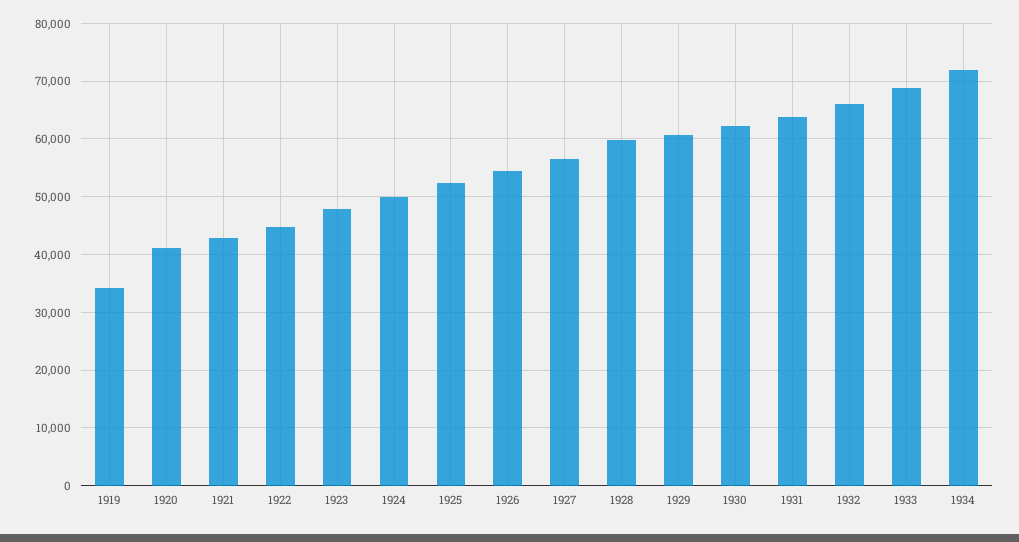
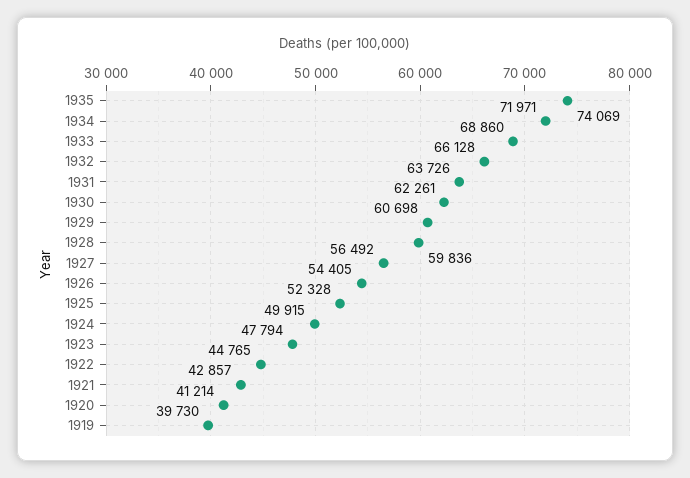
1919: 34000 -> 39730
1935: none -> 74069

